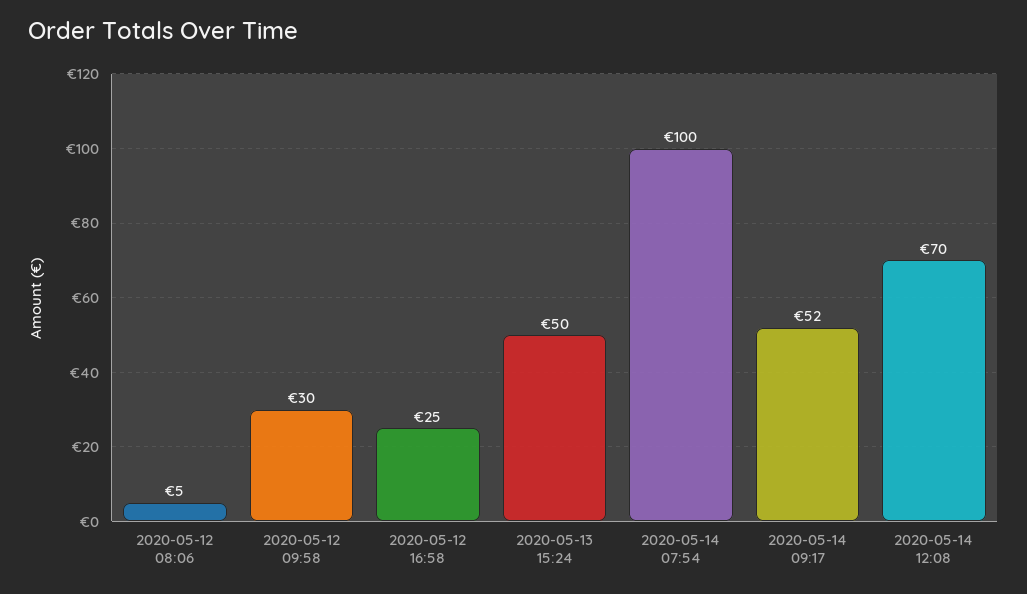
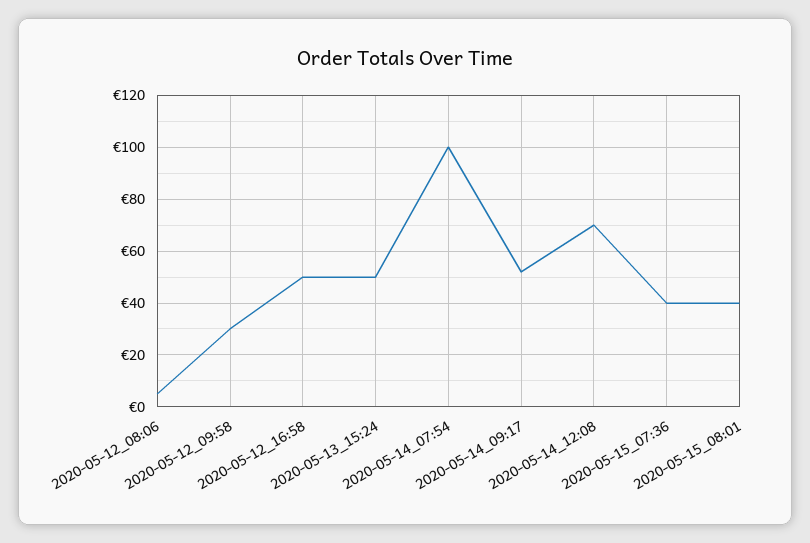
2020-05-12 16:58: 25 -> 50
2020-05-15_07:36: none -> 40
2020-05-15_08:01: none -> 40

